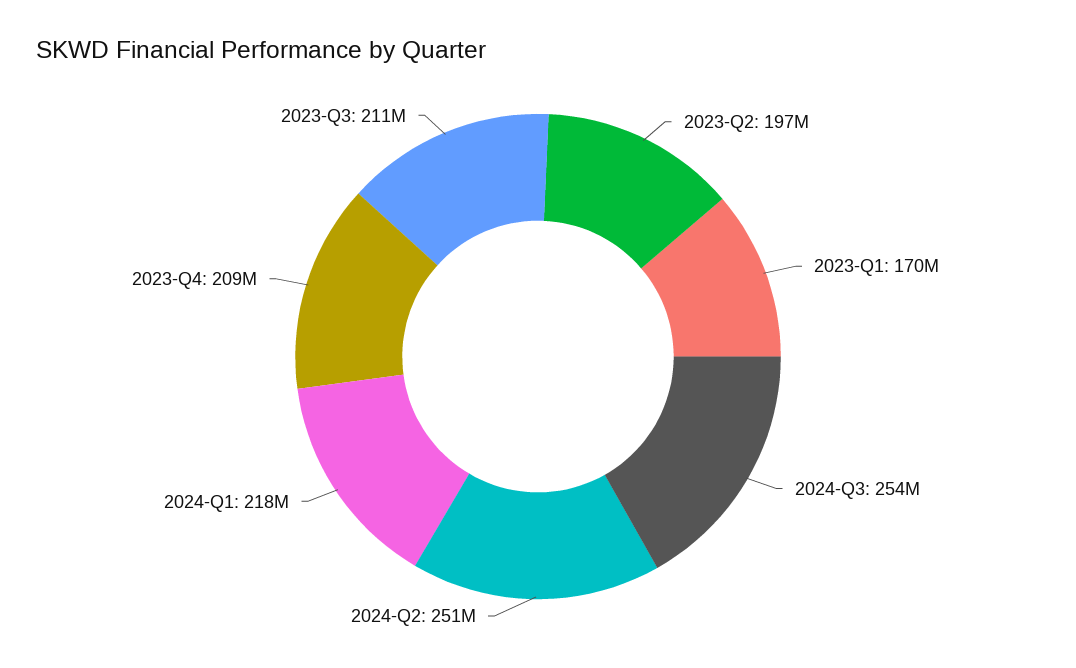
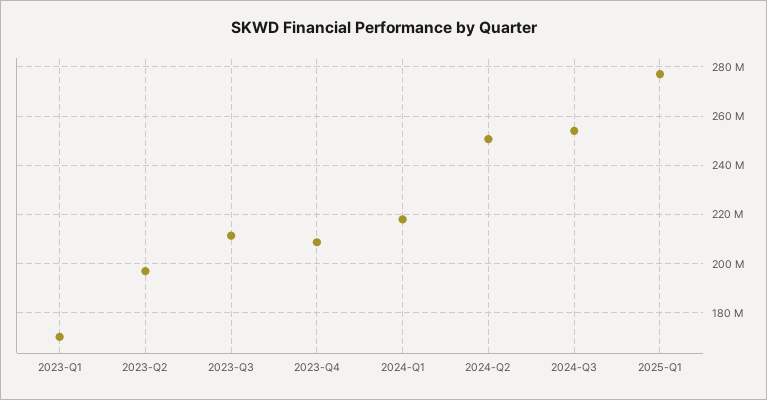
2025-Q1: none -> 277500000

